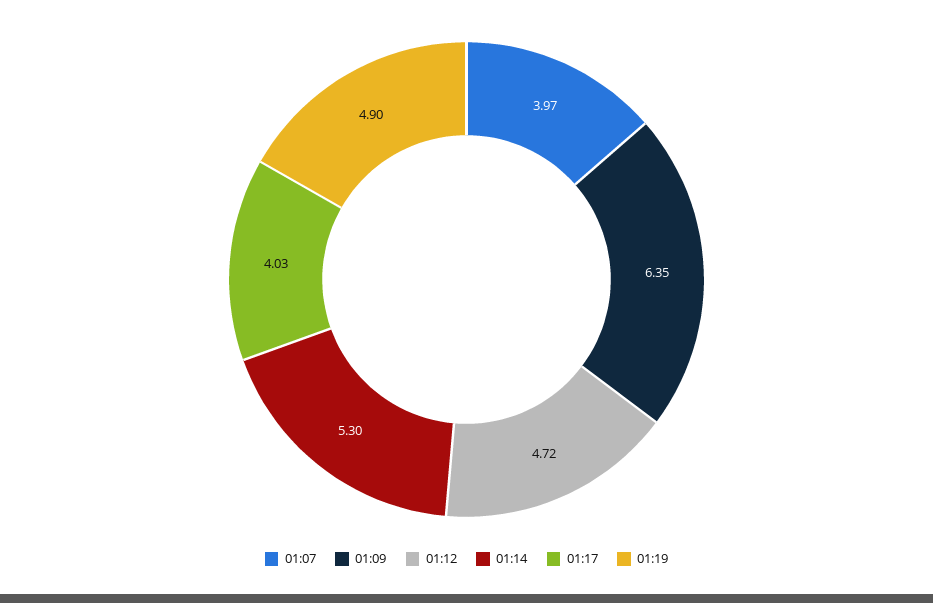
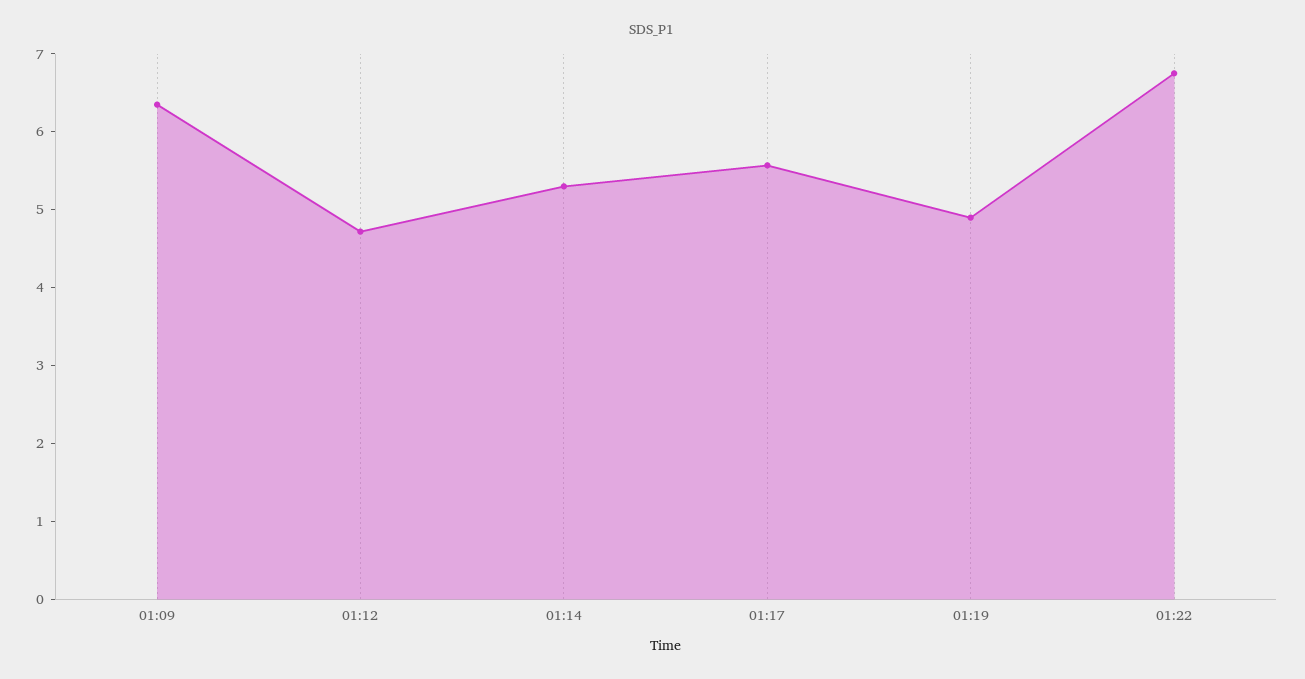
01:07: 3.97 -> none
01:17: 4.03 -> 5.6
01:22: none -> 6.8

